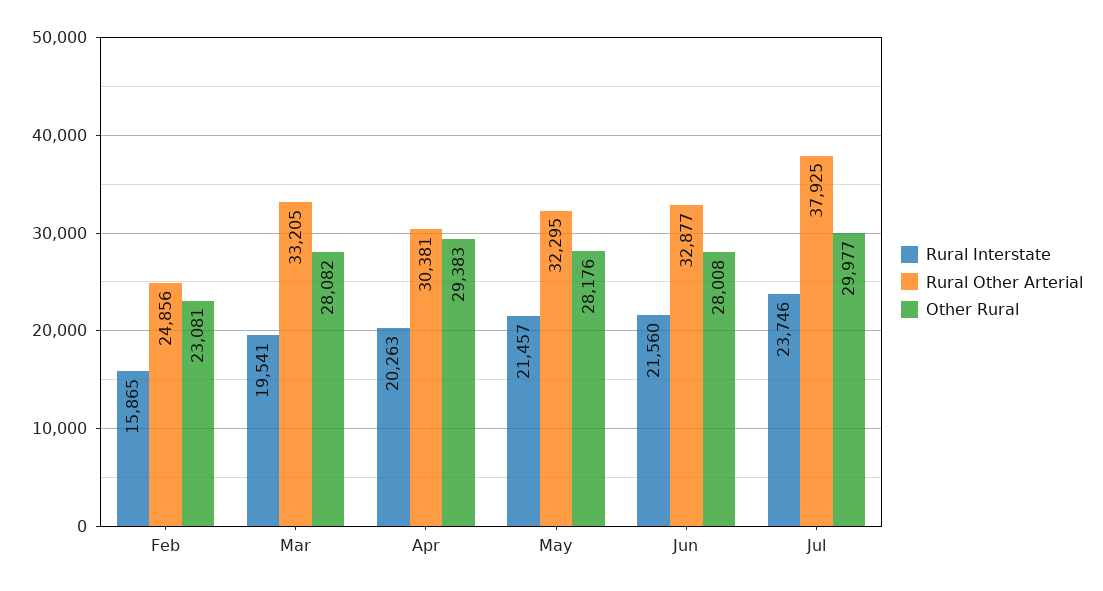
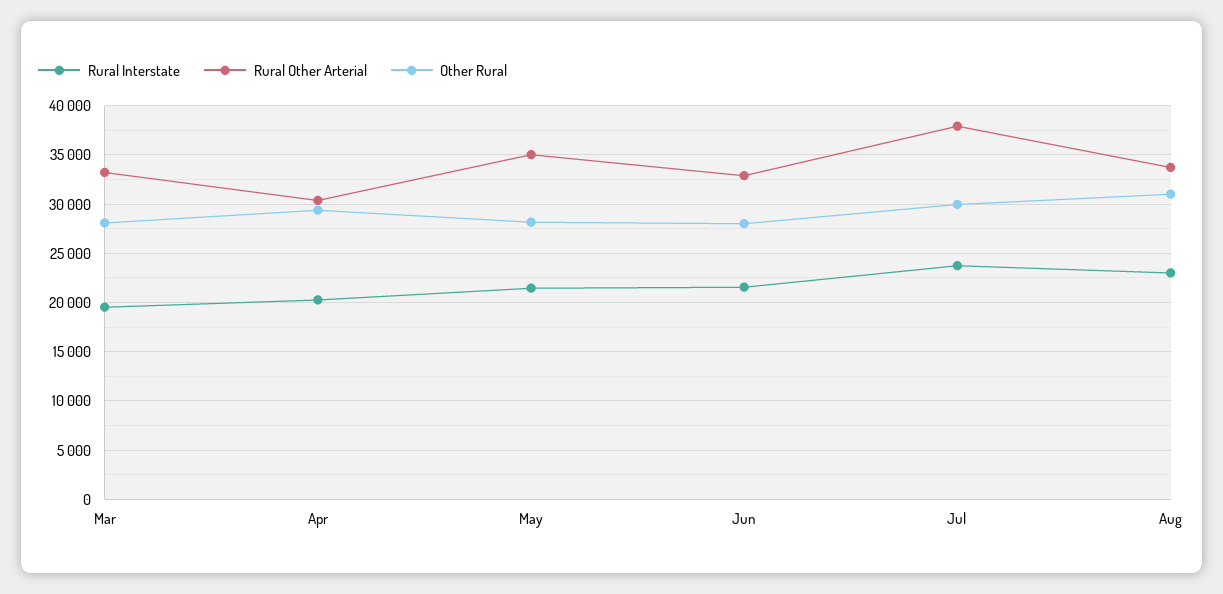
Rural Interstate, Feb: 15865 -> none
Rural Other Arterial, Feb: 24856 -> none
Other Rural, Feb: 23081 -> none
Rural Other Arterial, May: 32295 -> 35000
Rural Interstate, Aug: none -> 23000
Rural Other Arterial, Aug: none -> 34000
Other Rural, Aug: none -> 31000

